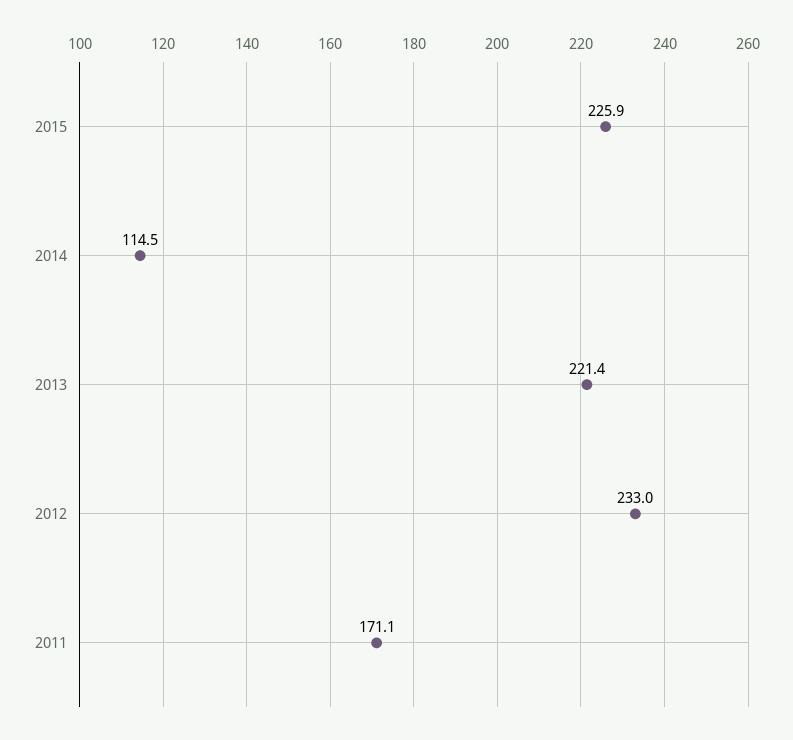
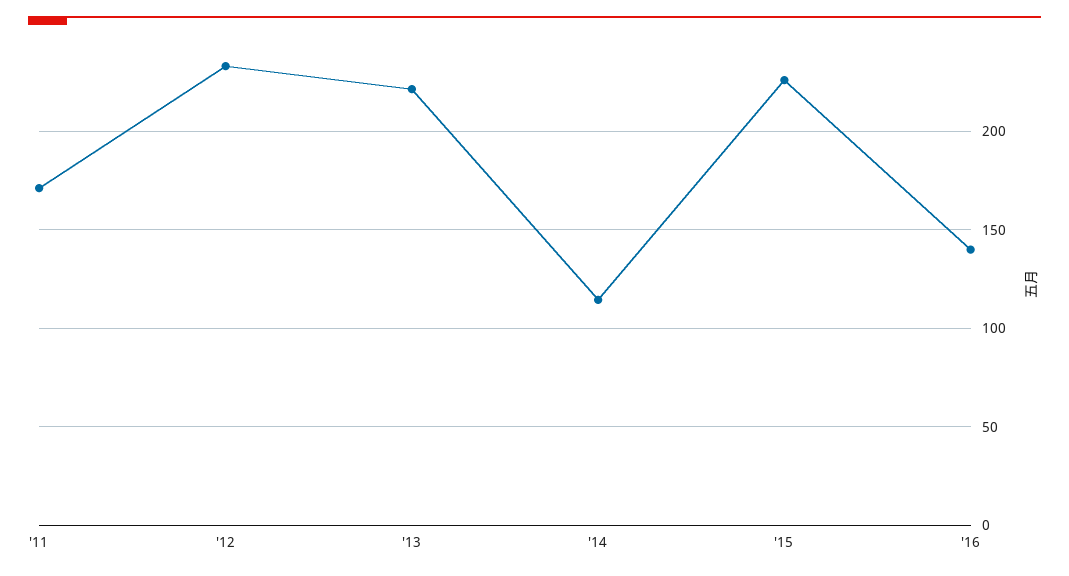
'16: none -> 140

